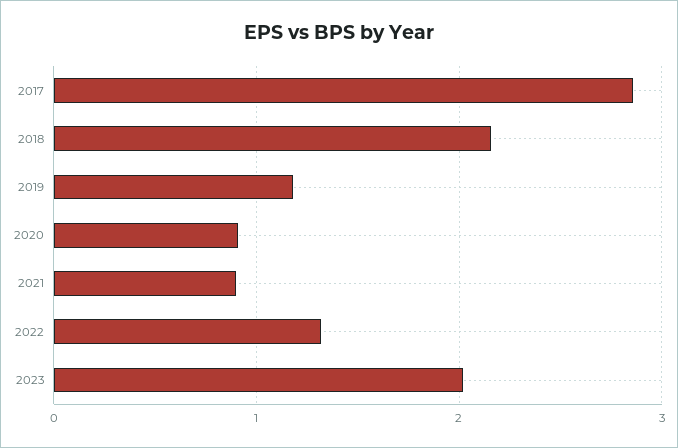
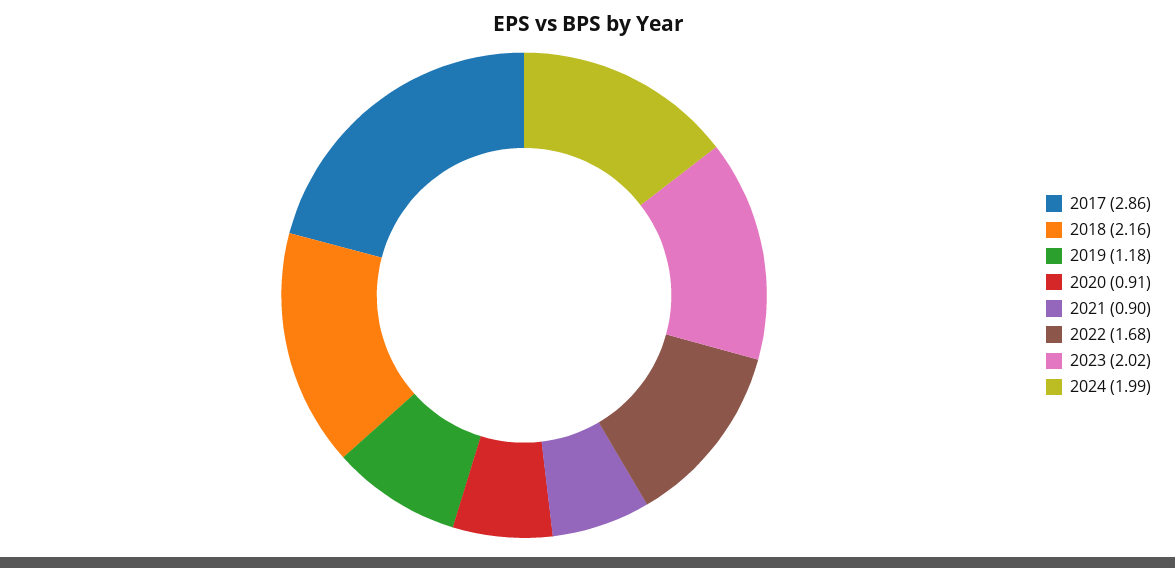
2022: 1.3 -> 1.68
2024: none -> 1.99

